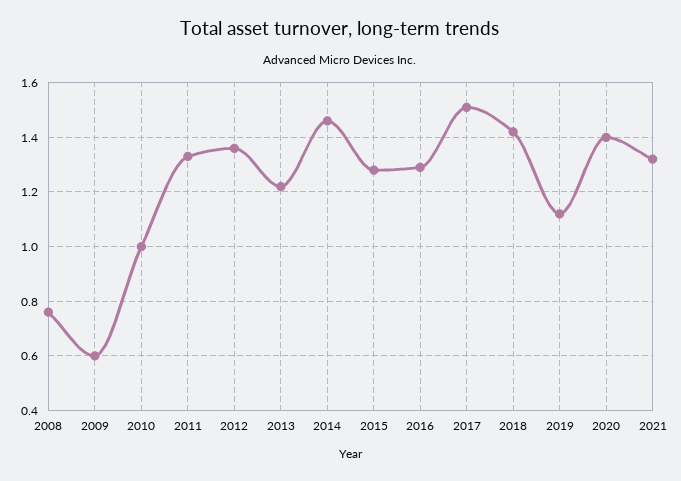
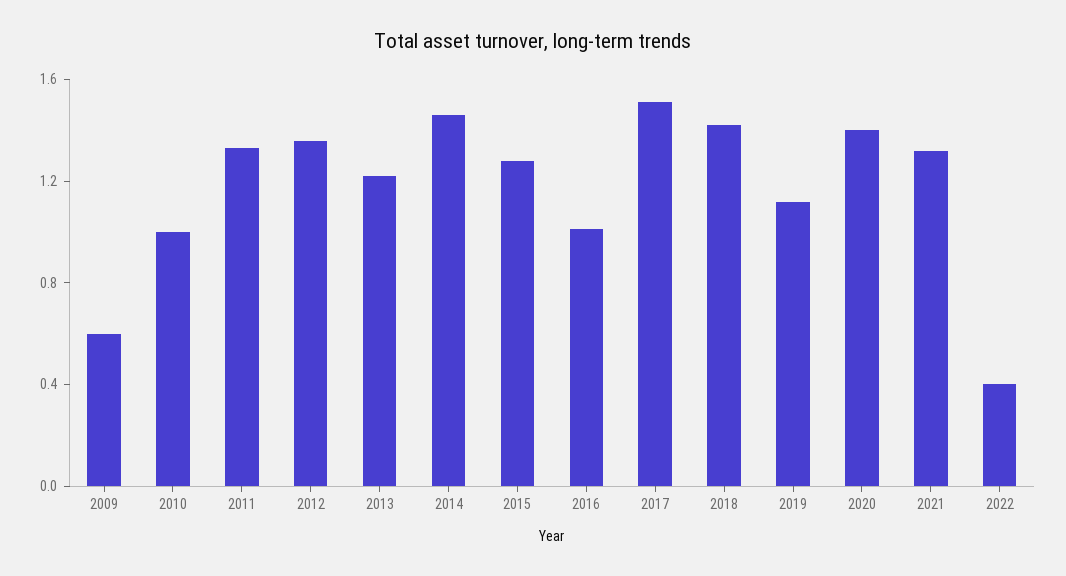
2008: 0.75 -> none
2016: 1.3 -> 1
2022: none -> 0.4

